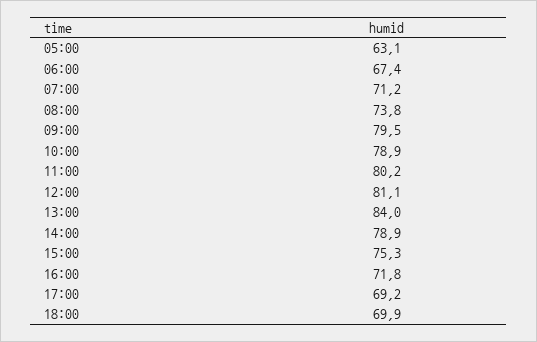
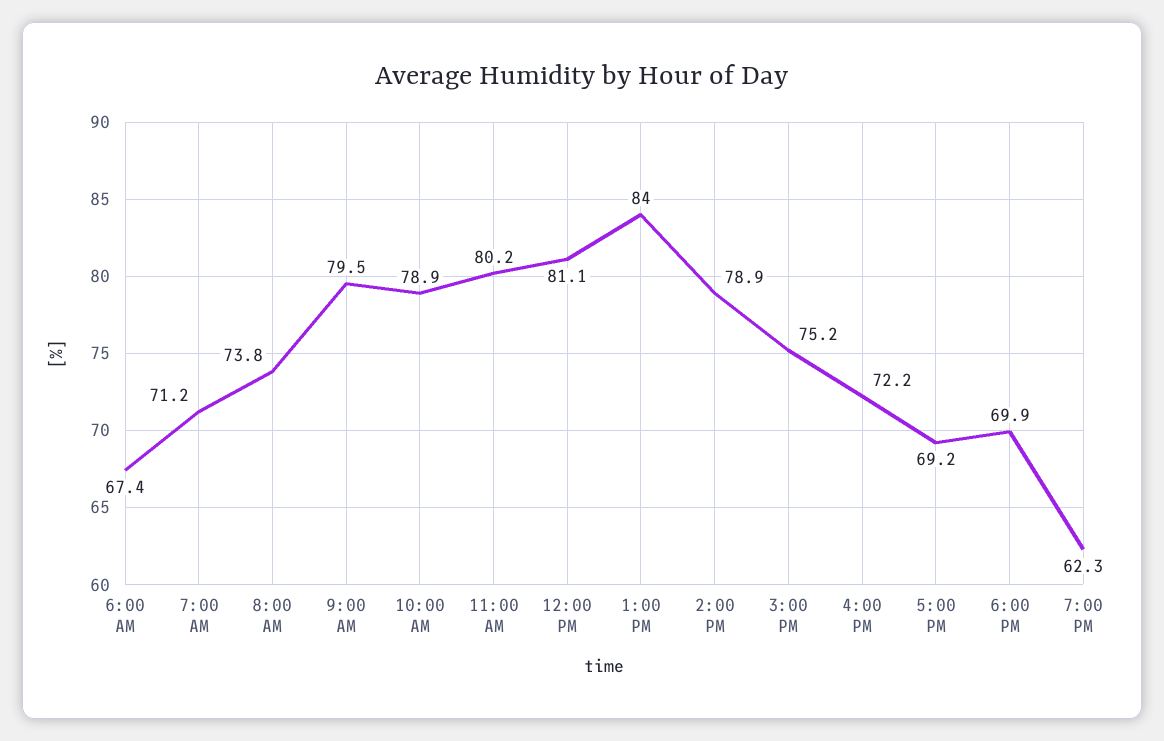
05:00: 63.1 -> none
15:00: 75.3 -> 75.2
16:00: 71.8 -> 72.2
7:00 PM: none -> 62.3

